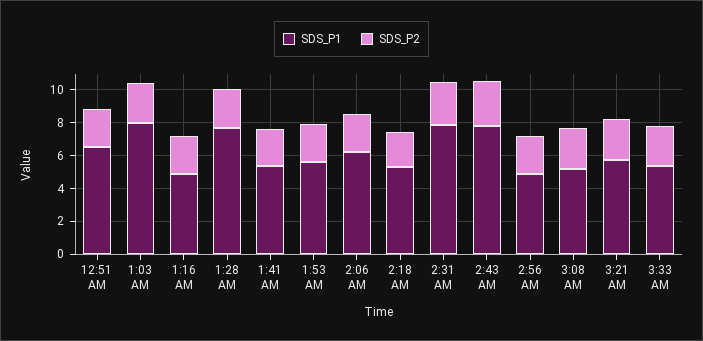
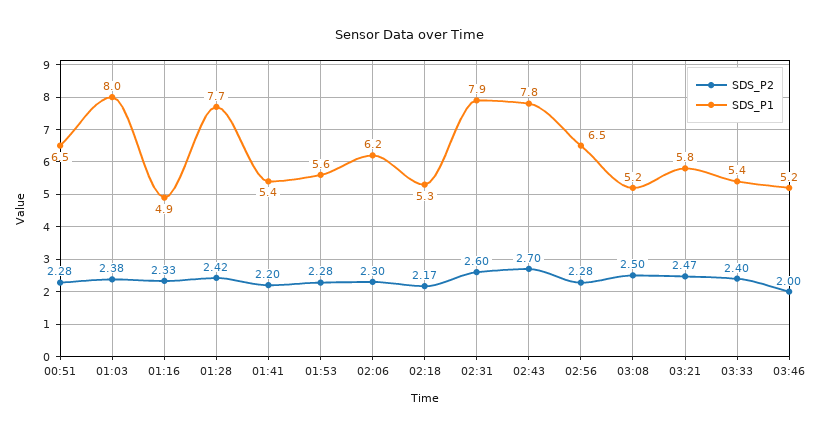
SDS_P1, 2:56 AM: 5 -> 6.5
SDS_P2, 03:46: none -> 2
SDS_P1, 03:46: none -> 5.2

